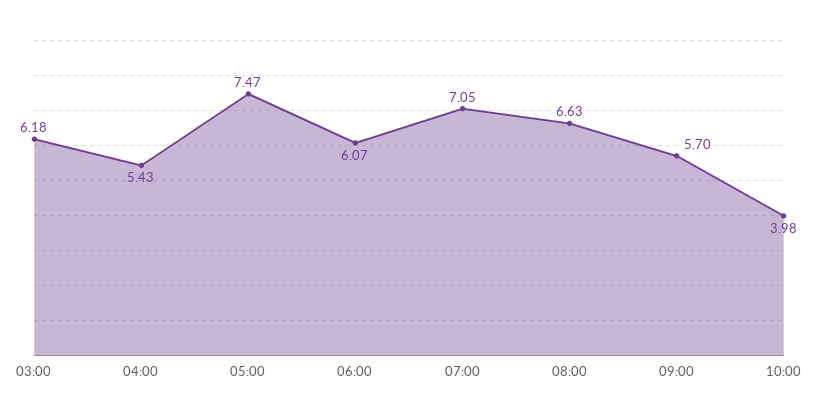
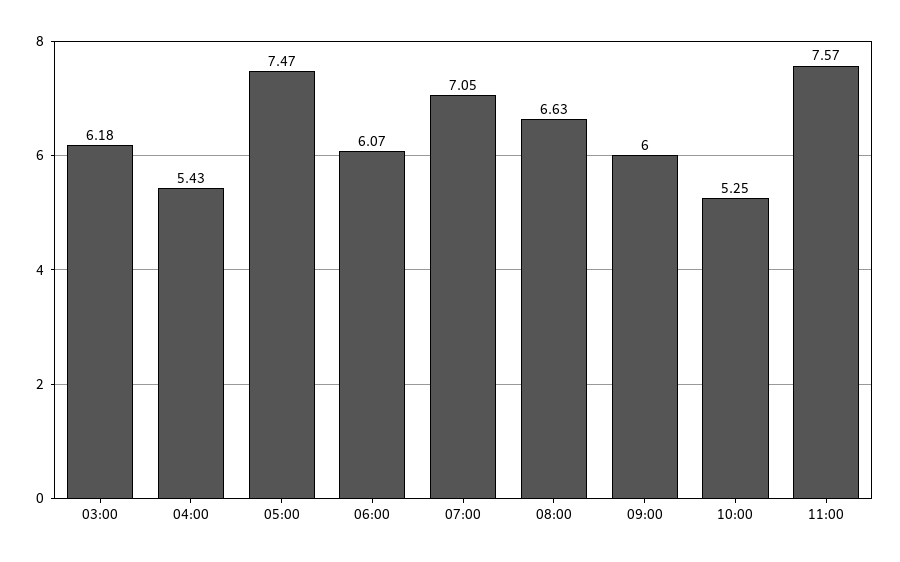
09:00: 5.7 -> 6
10:00: 3.98 -> 5.25
11:00: none -> 7.57

